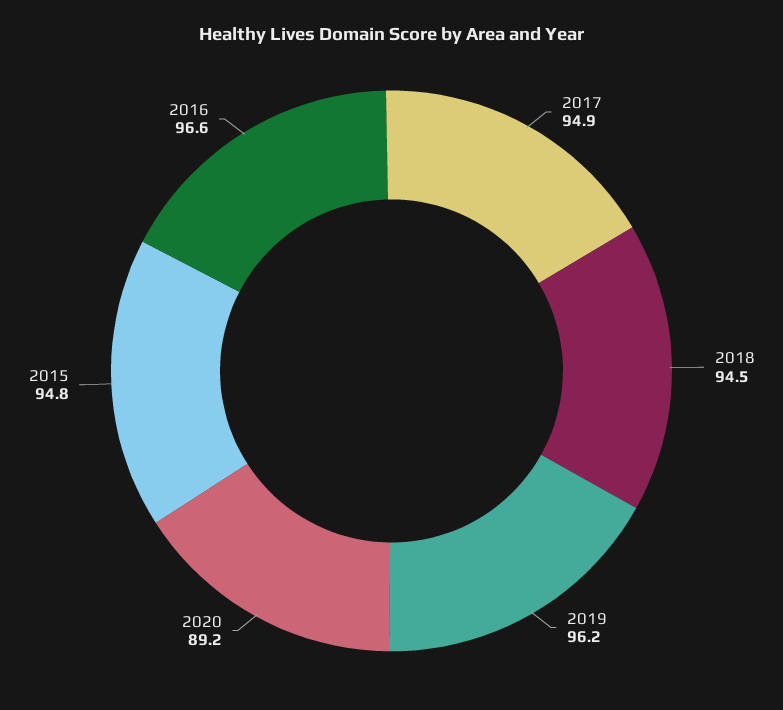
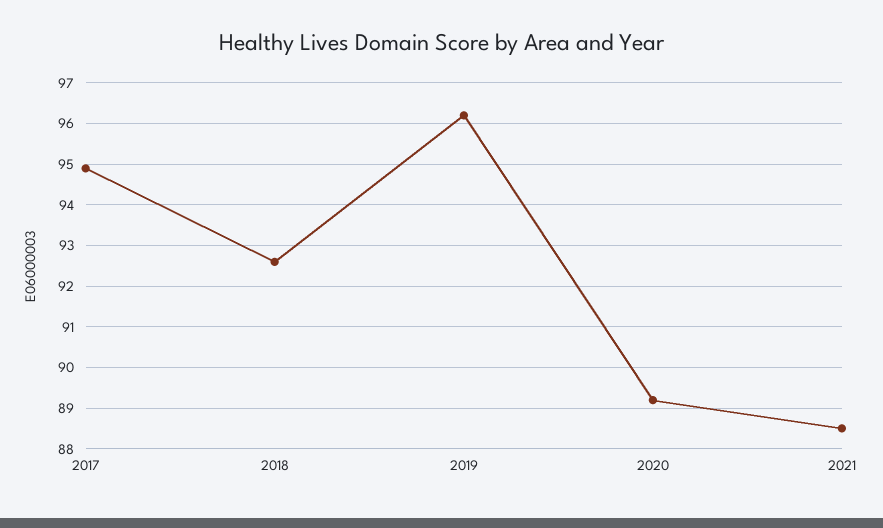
2018: 94.5 -> 92.5
2015: 94.8 -> none
2016: 96.6 -> none
2021: none -> 88.5

